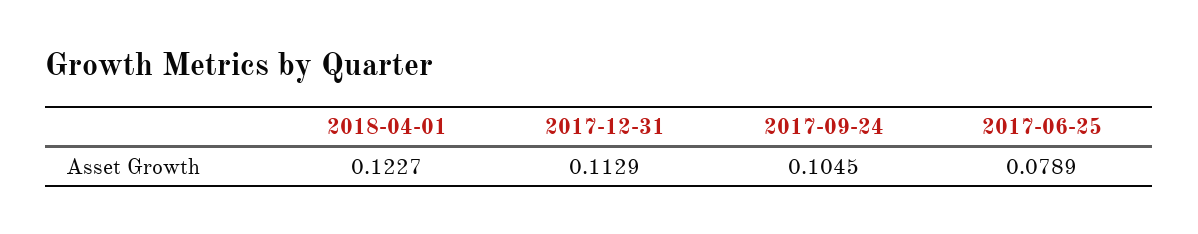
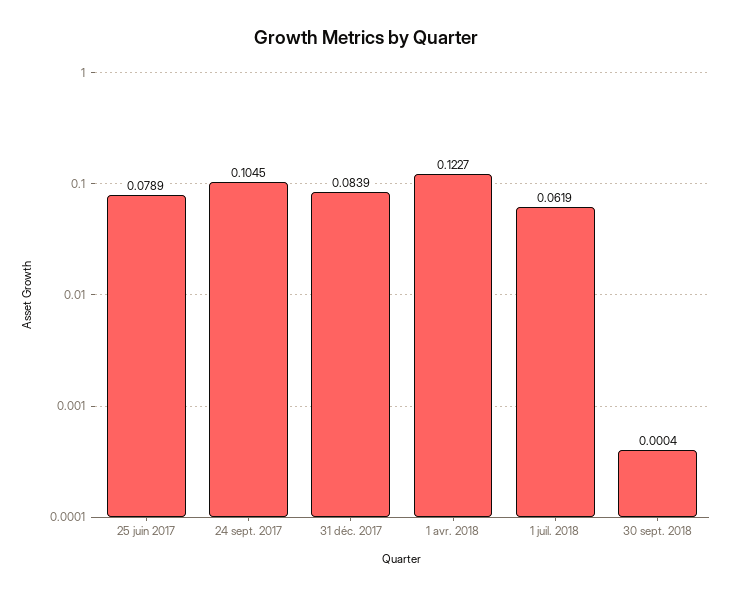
2017-12-31: 0.1129 -> 0.0839
1 juil. 2018: none -> 0.0619
30 sept. 2018: none -> 0.0004

